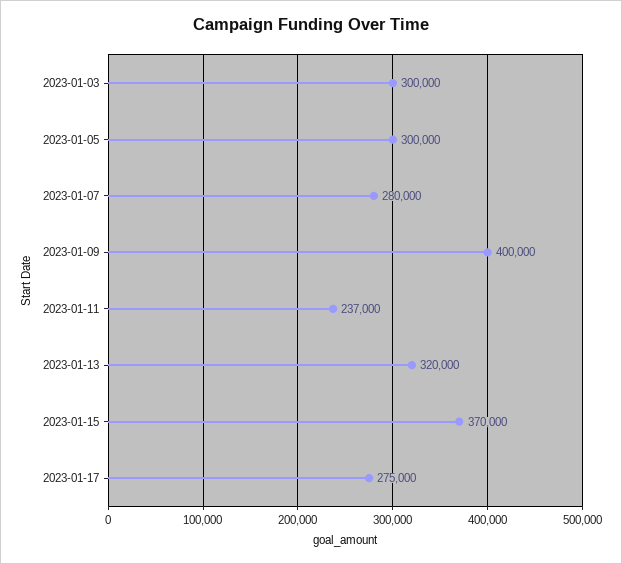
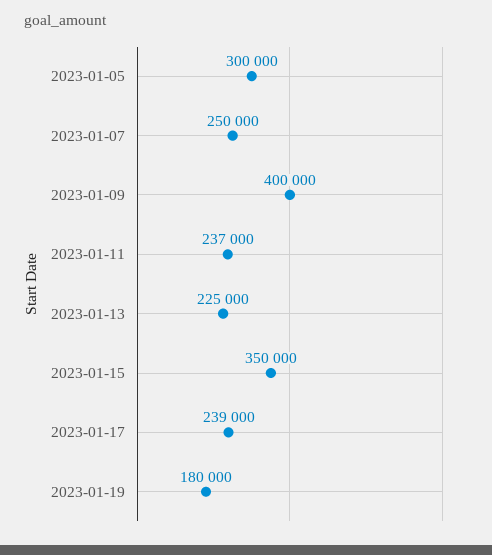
2023-01-03: 300000 -> none
2023-01-07: 280000 -> 250000
2023-01-13: 320000 -> 225000
2023-01-15: 370000 -> 350000
2023-01-17: 275000 -> 239000
2023-01-19: none -> 180000

